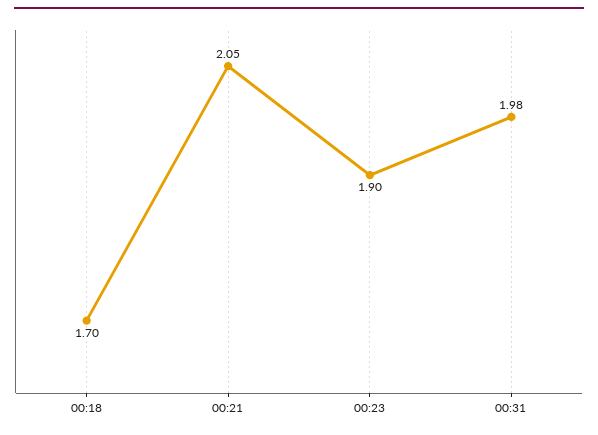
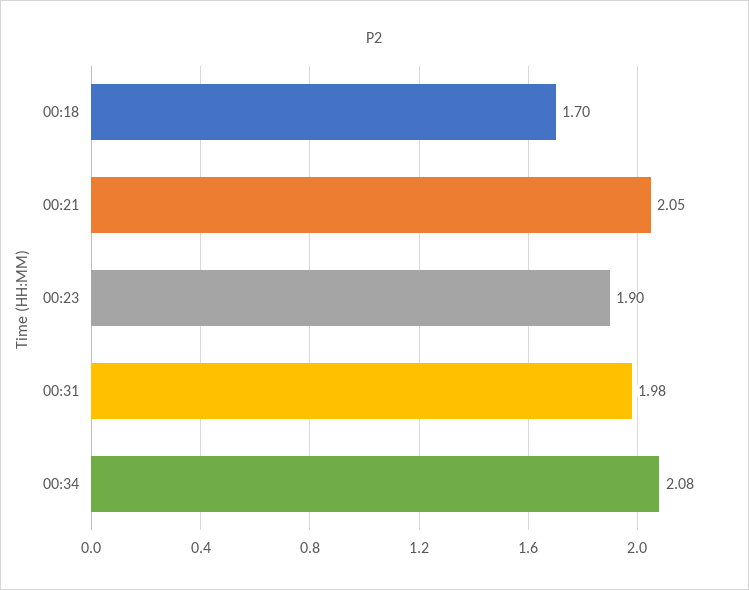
00:34: none -> 2.08

